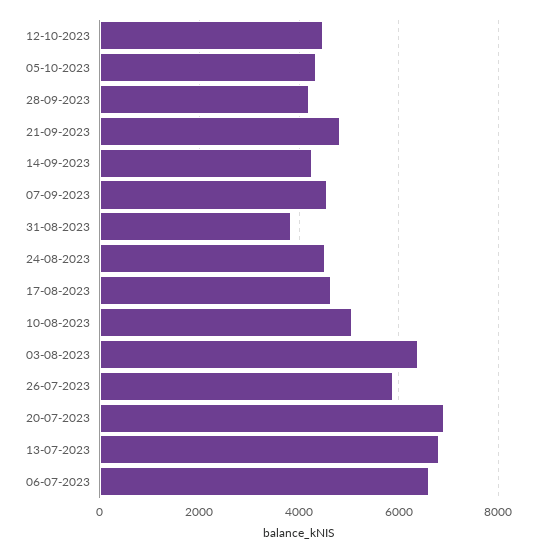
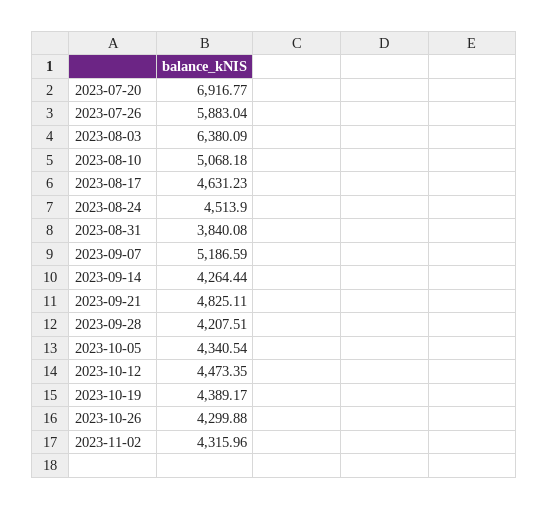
07-09-2023: 4600 -> 5186.59
13-07-2023: 6800 -> none
06-07-2023: 6600 -> none
2023-10-19: none -> 4389.17
2023-10-26: none -> 4299.88
2023-11-02: none -> 4315.96

